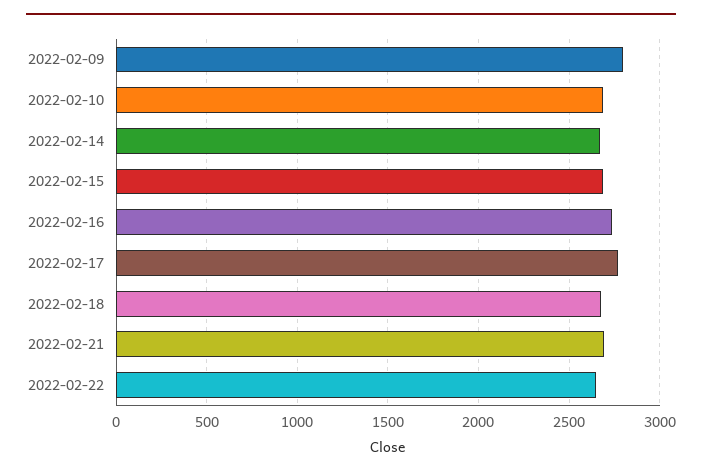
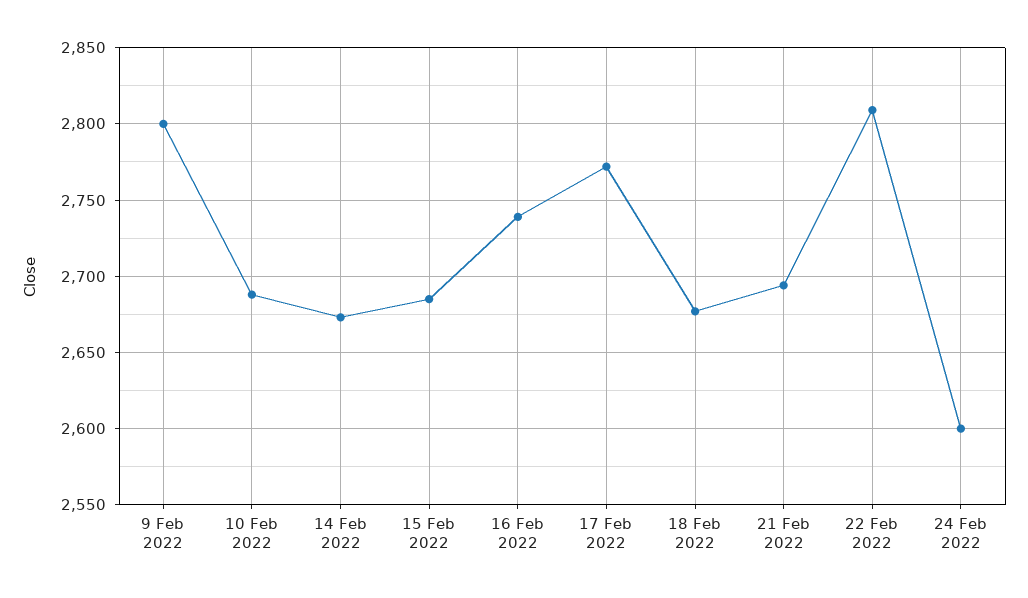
2022-02-22: 2650 -> 2810
24 Feb 2022: none -> 2600

